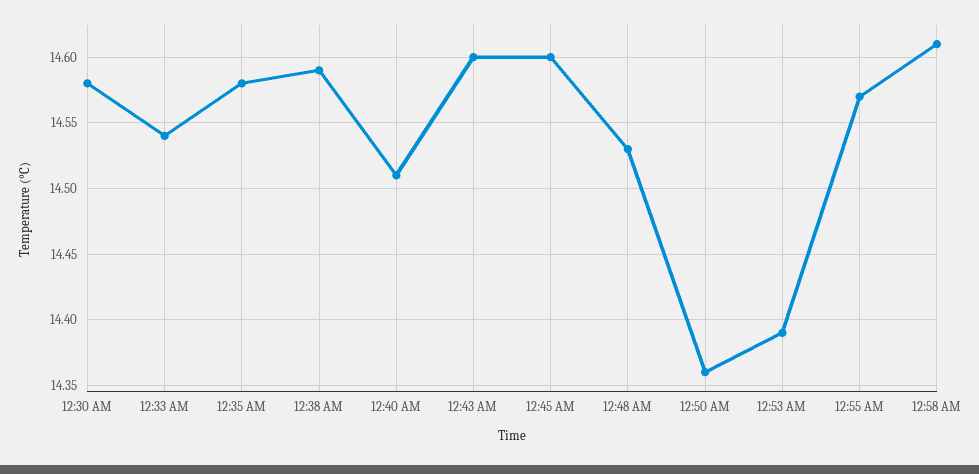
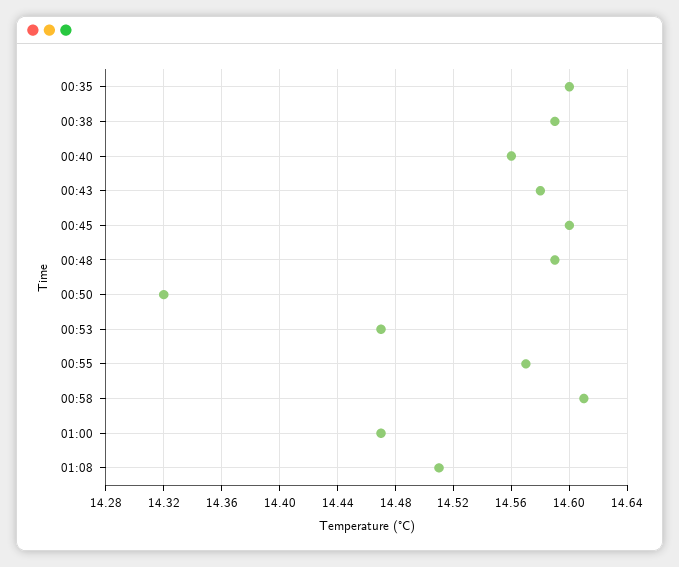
12:30 AM: 14.58 -> none
12:33 AM: 14.54 -> none
12:35 AM: 14.58 -> 14.6
12:40 AM: 14.51 -> 14.56
12:43 AM: 14.6 -> 14.58
12:48 AM: 14.53 -> 14.59
12:50 AM: 14.36 -> 14.32
12:53 AM: 14.39 -> 14.47
01:00: none -> 14.47
01:08: none -> 14.51

